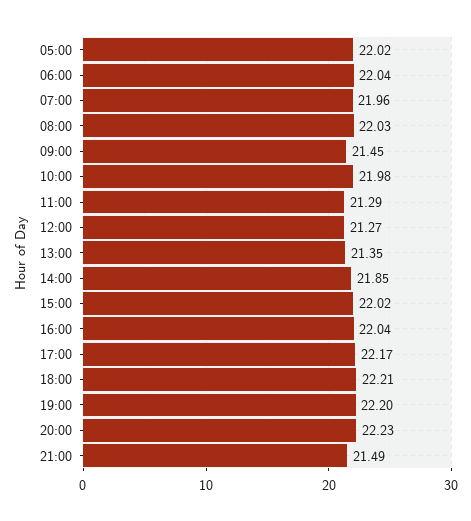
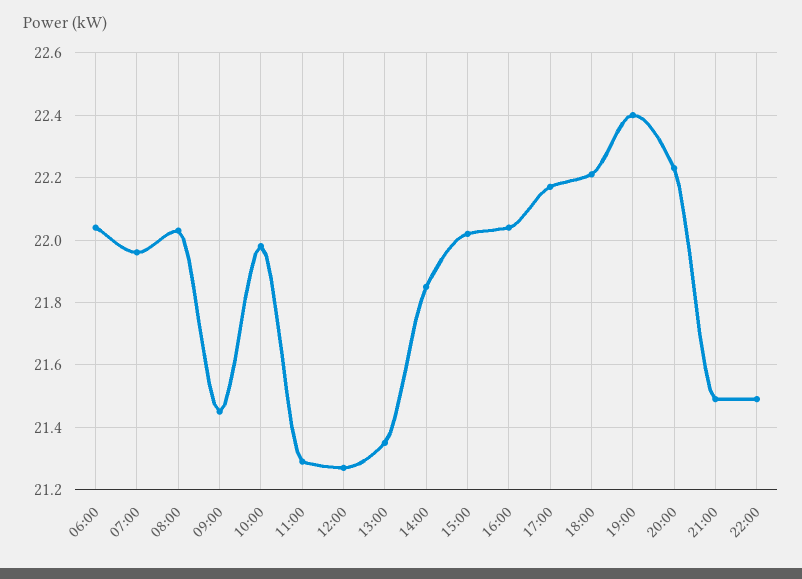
05:00: 22.02 -> none
19:00: 22.2 -> 22.4
22:00: none -> 21.5

